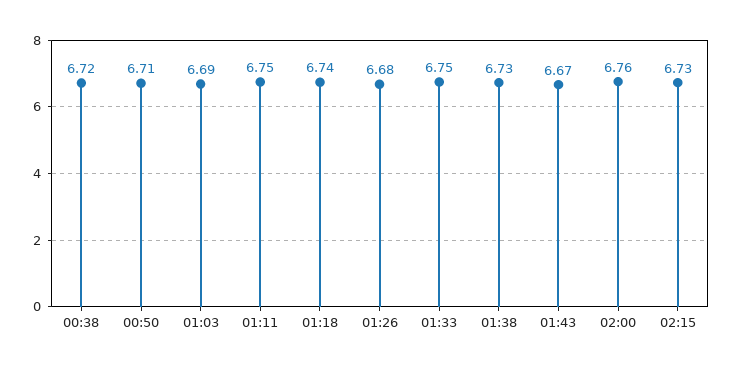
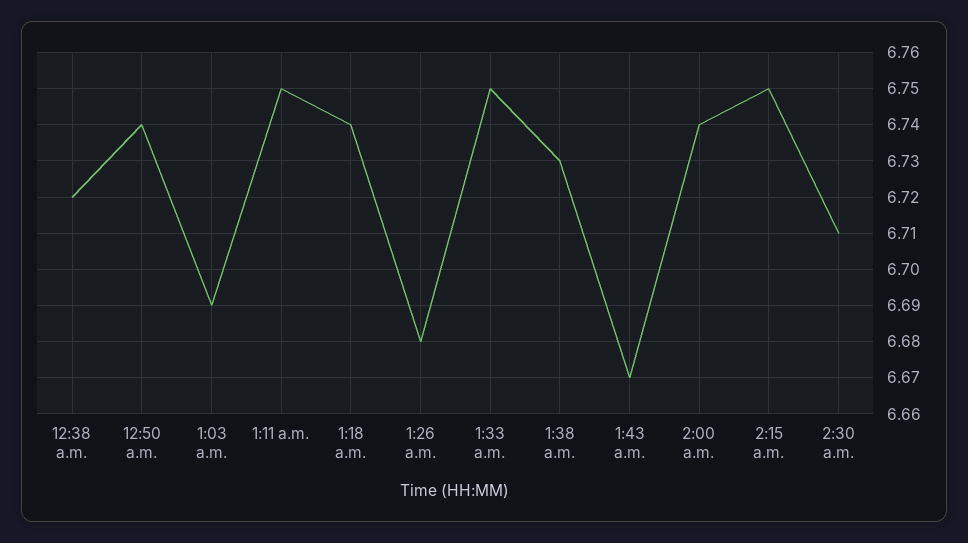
00:50: 6.71 -> 6.74
02:00: 6.76 -> 6.74
02:15: 6.73 -> 6.75
2:30 a.m.: none -> 6.71

